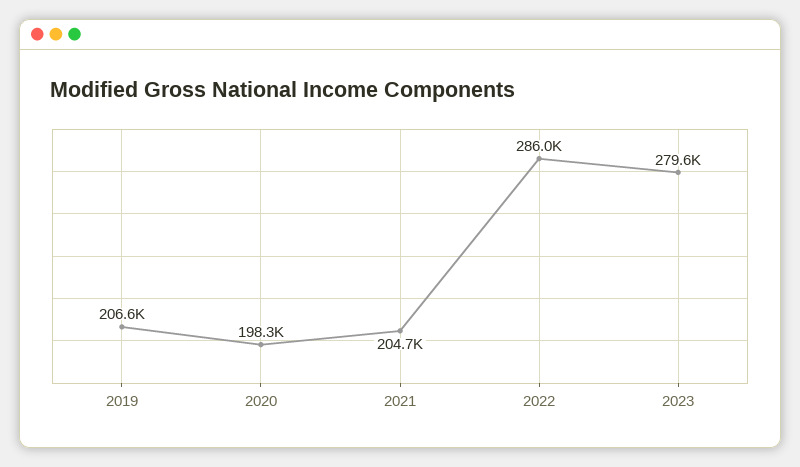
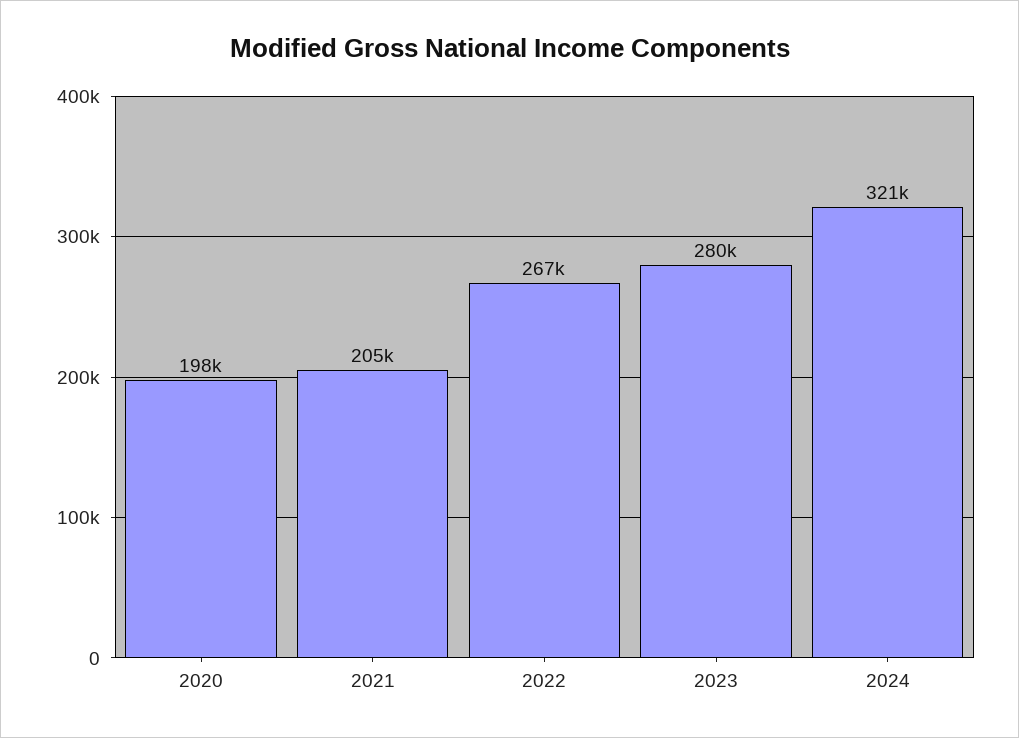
2019: 206600 -> none
2022: 286000 -> 267000
2024: none -> 321000

